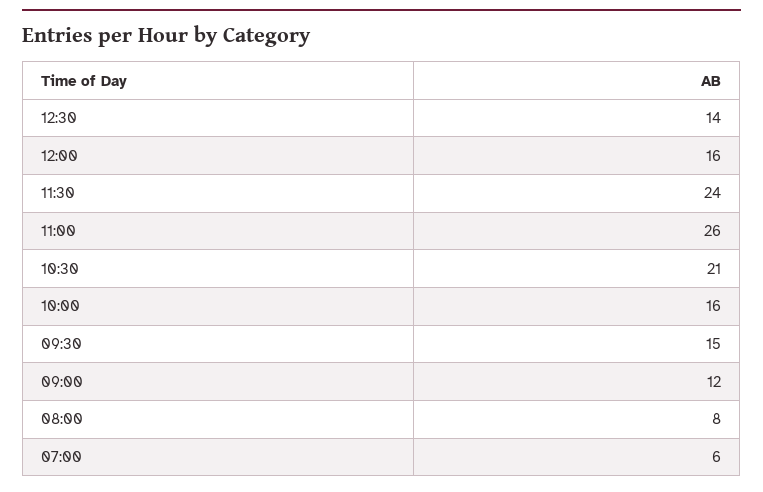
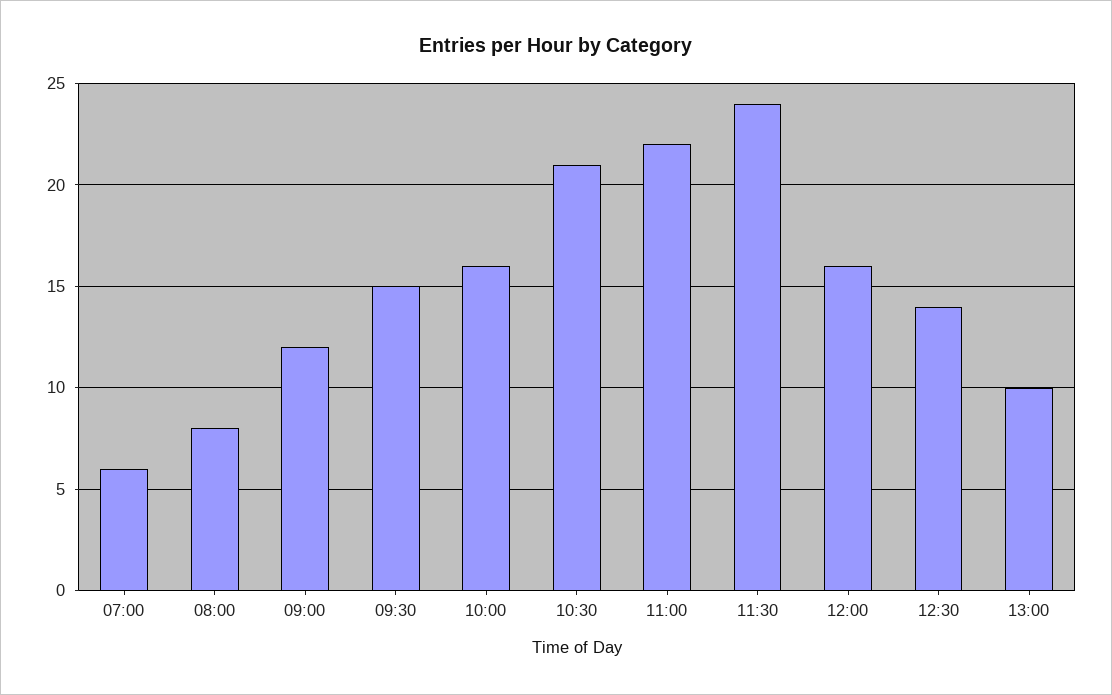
11:00: 26 -> 22
13:00: none -> 10

